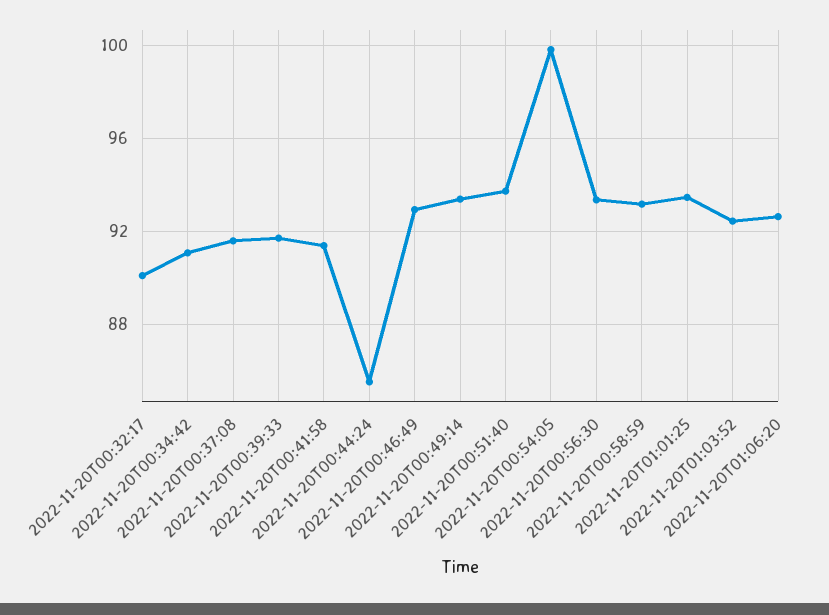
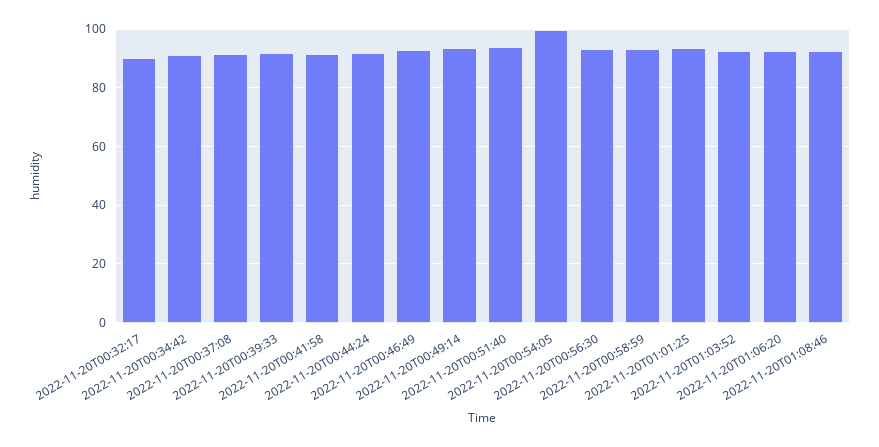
2022-11-20T00:44:24: 85.5 -> 92.5
2022-11-20T01:08:46: none -> 92.5

